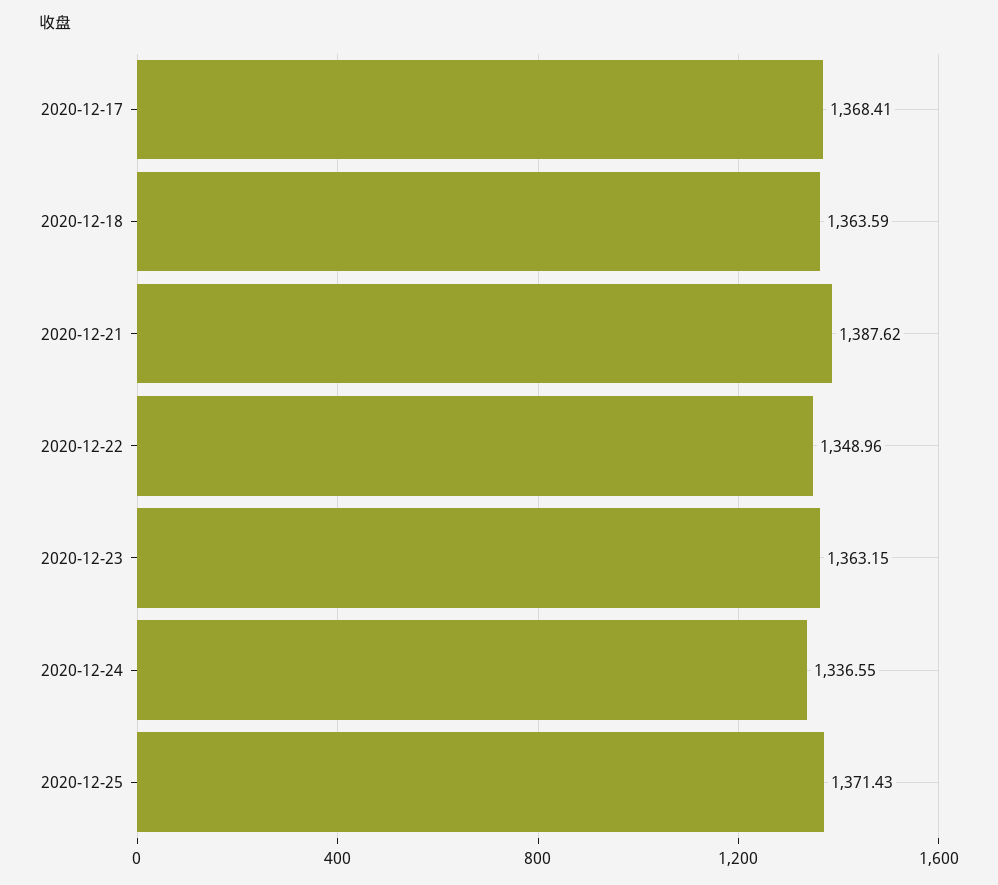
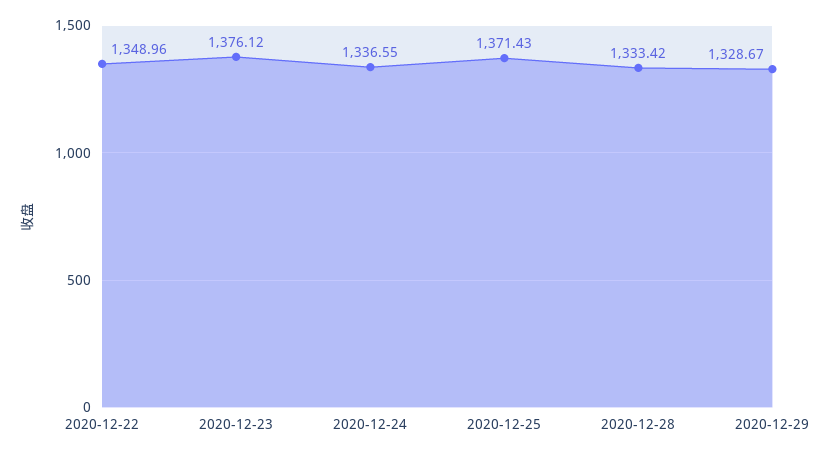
2020-12-17: 1368.41 -> none
2020-12-18: 1363.59 -> none
2020-12-21: 1387.62 -> none
2020-12-23: 1363.15 -> 1376.12
2020-12-28: none -> 1333.42
2020-12-29: none -> 1328.67

